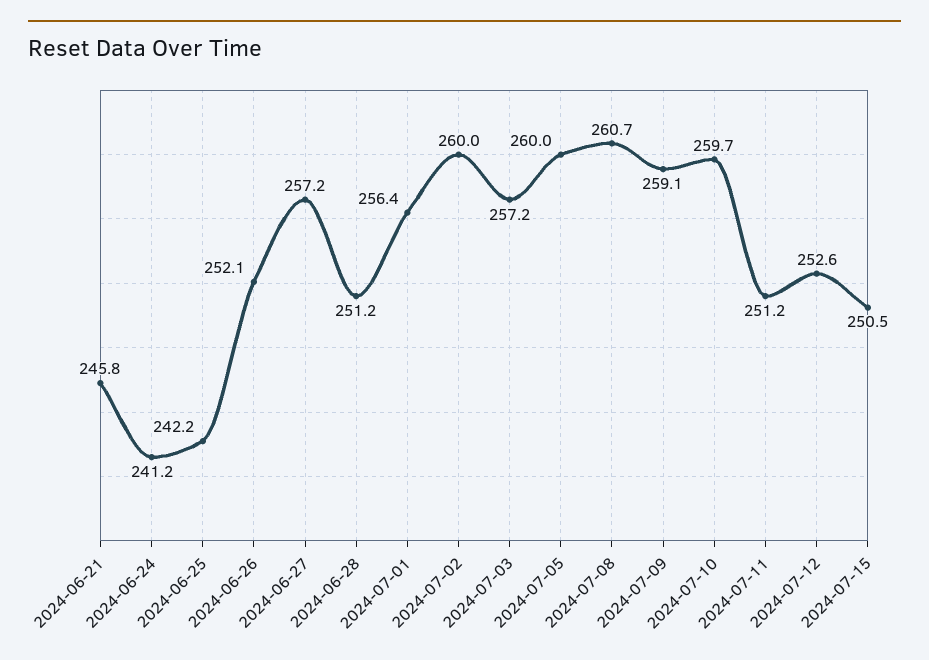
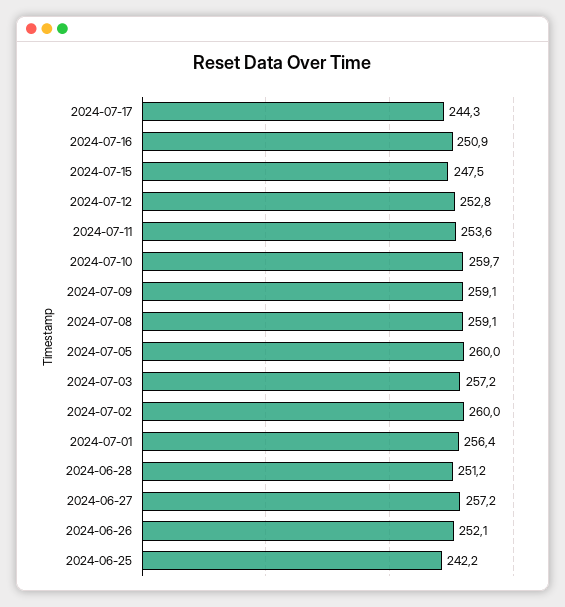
2024-06-21: 245.8 -> none
2024-06-24: 241.2 -> none
2024-07-08: 260.7 -> 259.1
2024-07-11: 251.2 -> 253.6
2024-07-12: 252.6 -> 252.8
2024-07-15: 250.5 -> 247.5
2024-07-17: none -> 244.3
2024-07-16: none -> 250.9

